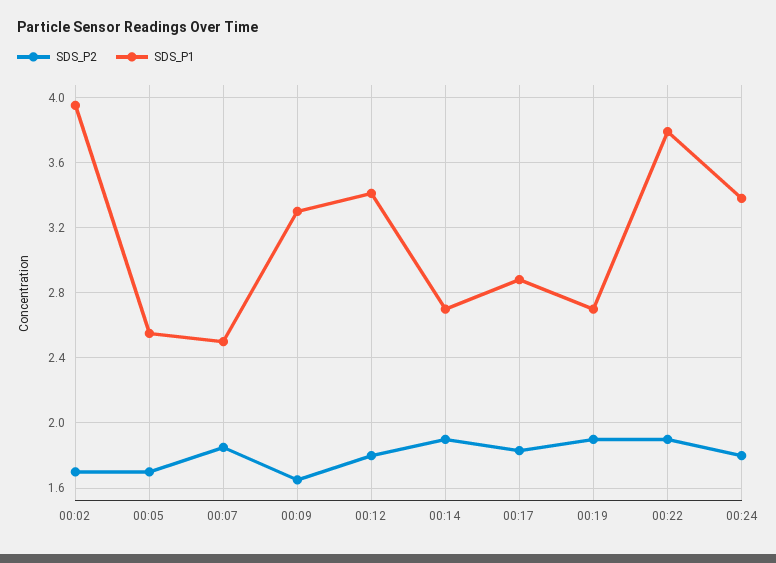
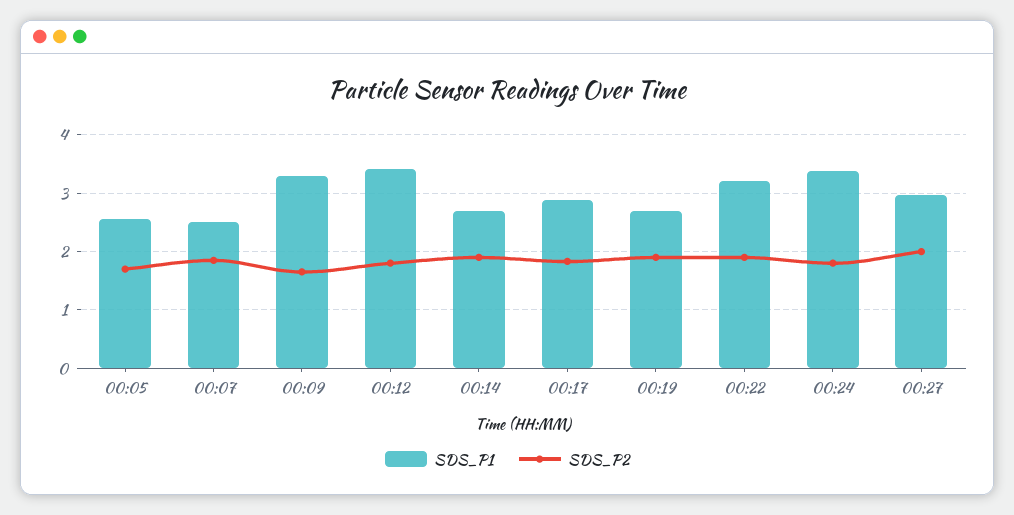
SDS_P2, 00:02: 1.7 -> none
SDS_P1, 00:02: 3.95 -> none
SDS_P1, 00:22: 3.8 -> 3.2
SDS_P1, 00:27: none -> 3
SDS_P2, 00:27: none -> 2

